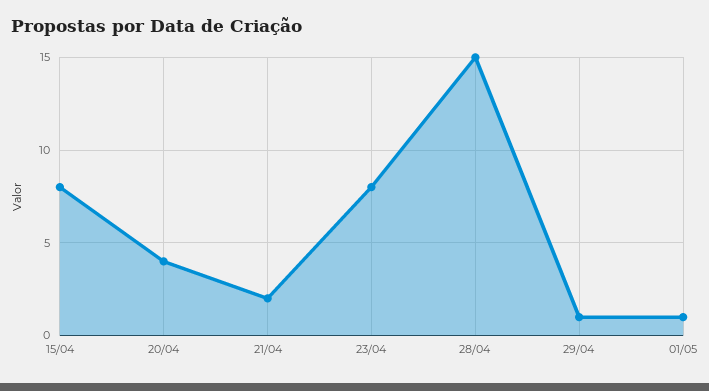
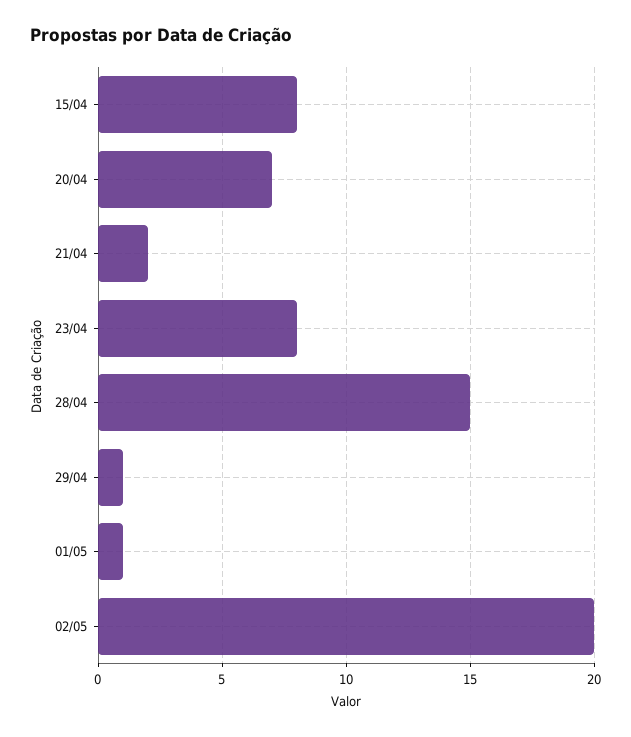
20/04: 4 -> 7
02/05: none -> 20

